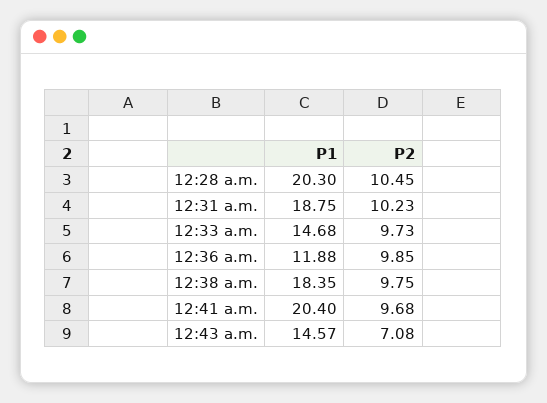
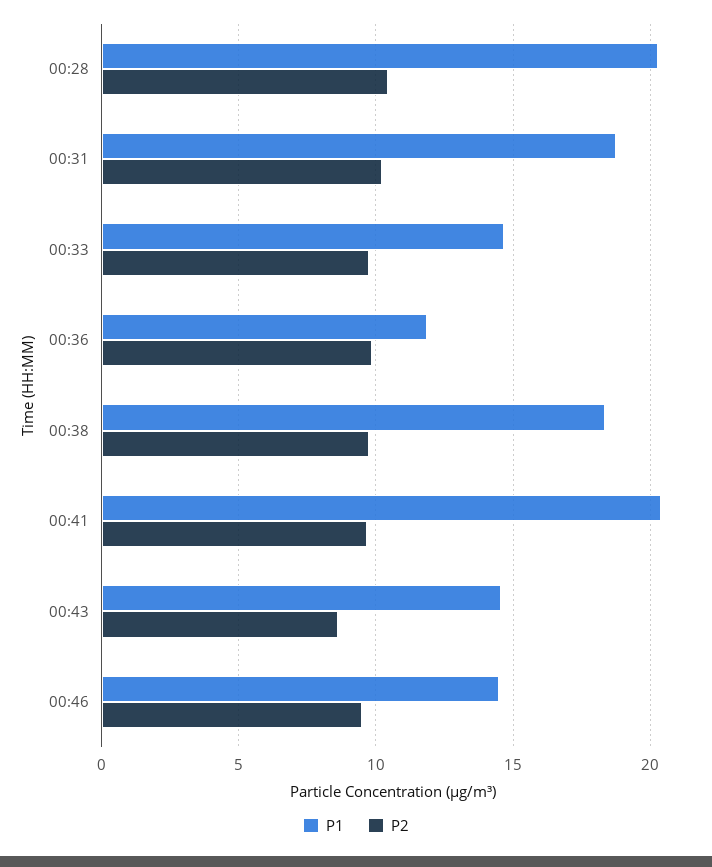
P2, 12:43 a.m.: 7.08 -> 8.5
P1, 00:46: none -> 14.5
P2, 00:46: none -> 9.5

